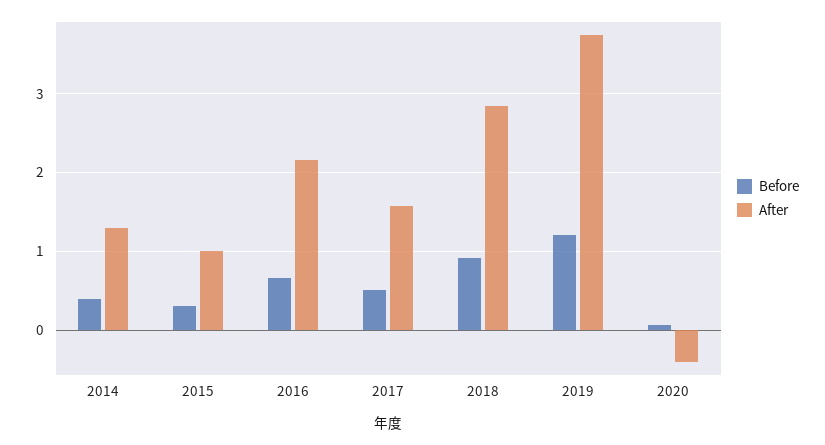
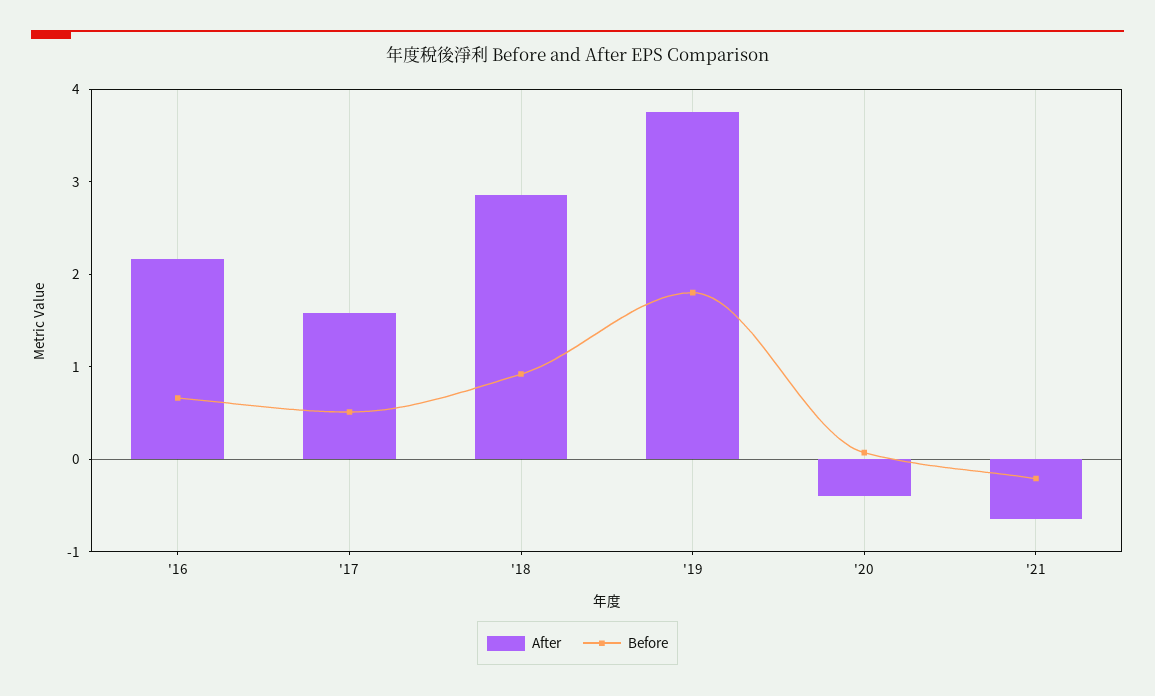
Before, 2014: 0.4 -> none
After, 2014: 1.3 -> none
Before, 2015: 0.3 -> none
After, 2015: 1 -> none
Before, 2019: 1.2 -> 1.8
After, '21: none -> -0.6
Before, '21: none -> -0.2

